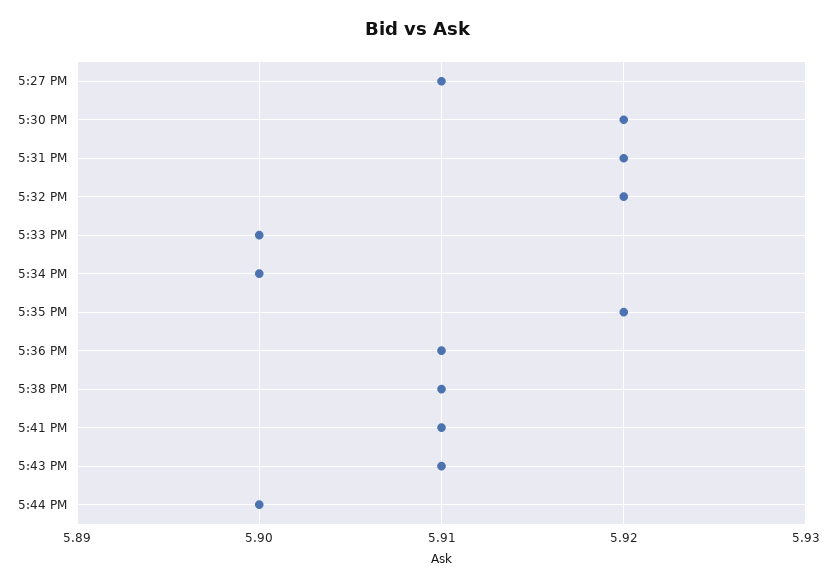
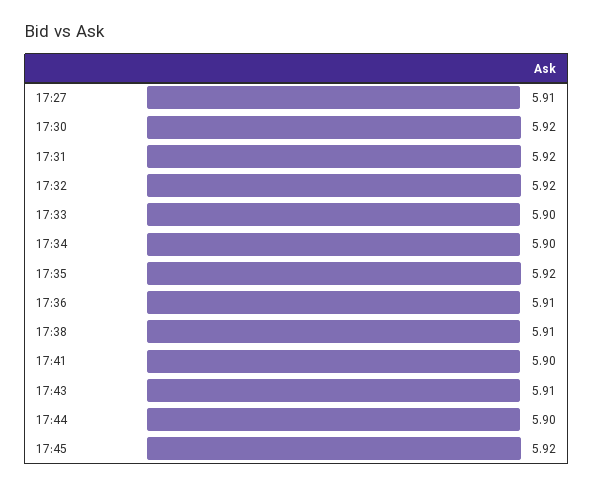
5:41 PM: 5.91 -> 5.9
17:45: none -> 5.92

